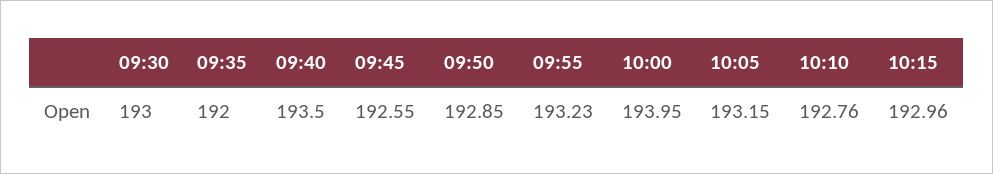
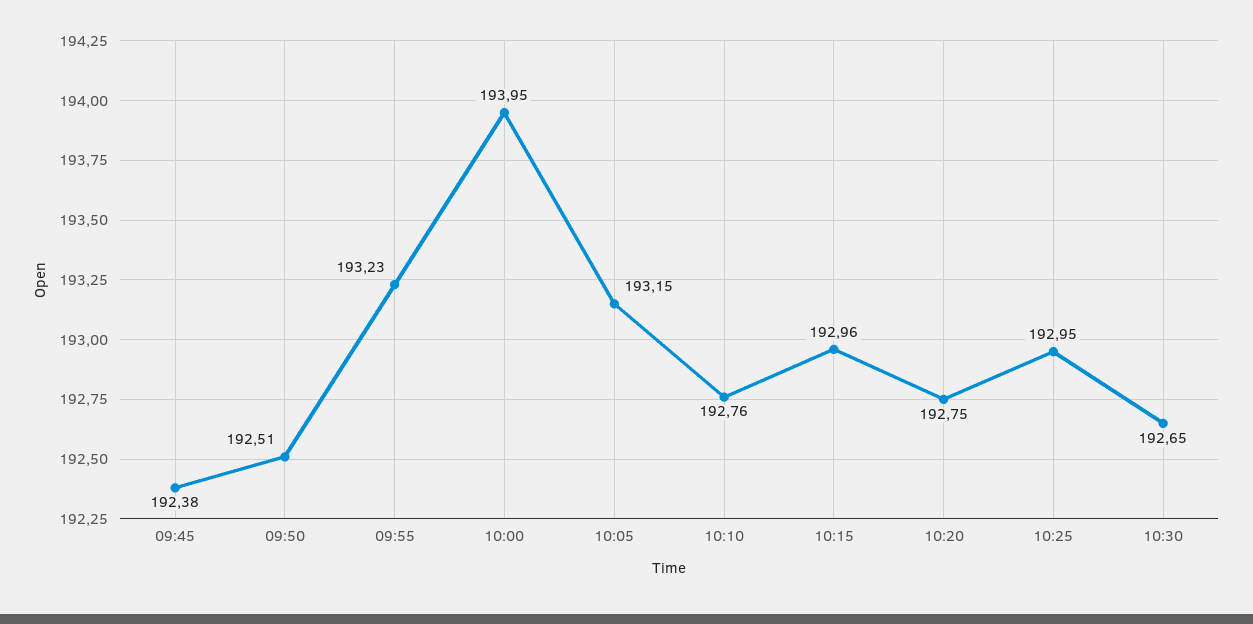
09:30: 193 -> none
09:35: 192 -> none
09:40: 193.5 -> none
09:45: 192.55 -> 192.38
09:50: 192.85 -> 192.51
10:20: none -> 192.75
10:25: none -> 192.95
10:30: none -> 192.65

